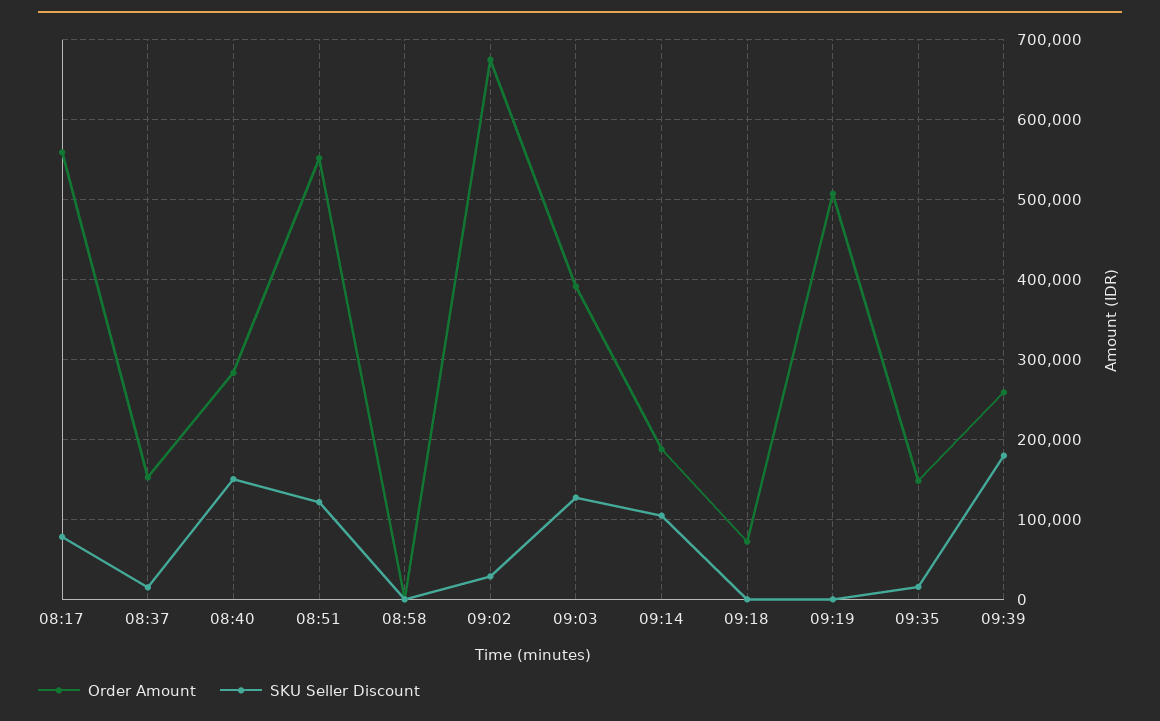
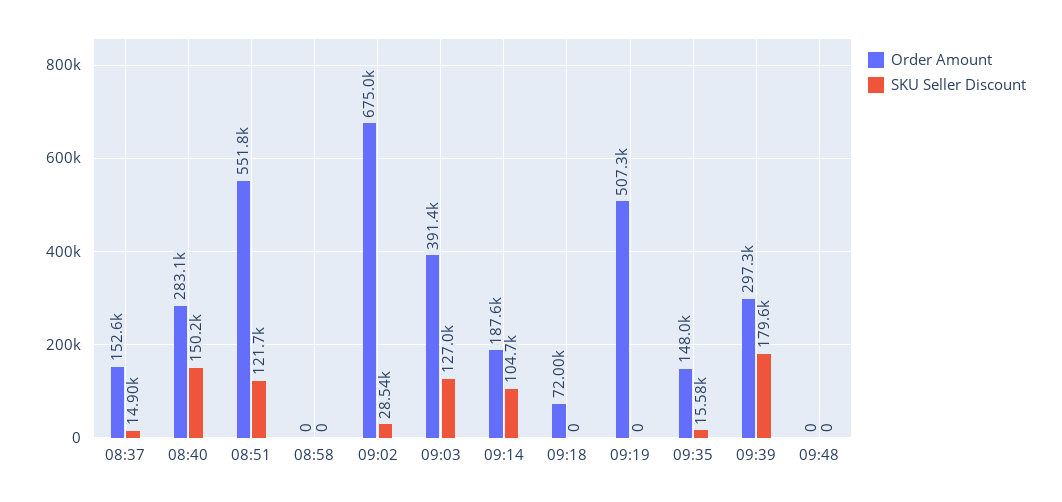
Order Amount, 08:17: 560000 -> none
SKU Seller Discount, 08:17: 80000 -> none
Order Amount, 09:39: 260000 -> 297300
Order Amount, 09:48: none -> 0
SKU Seller Discount, 09:48: none -> 0

